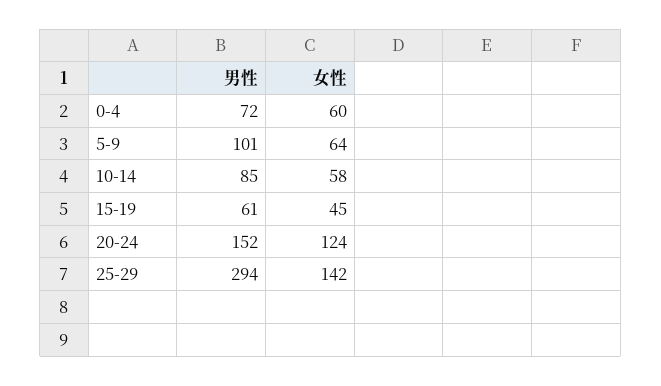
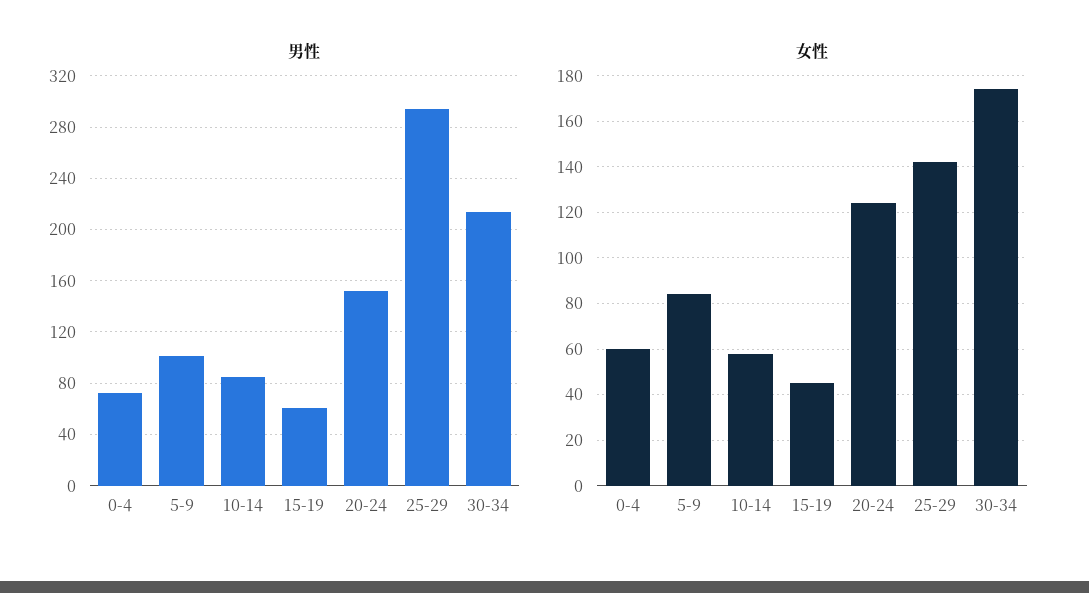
女性, 5-9: 64 -> 85
男性, 30-34: none -> 215
女性, 30-34: none -> 175

